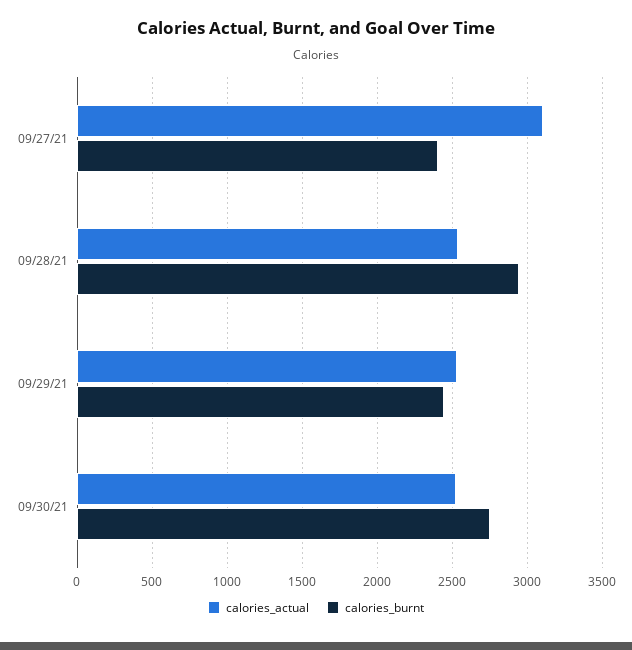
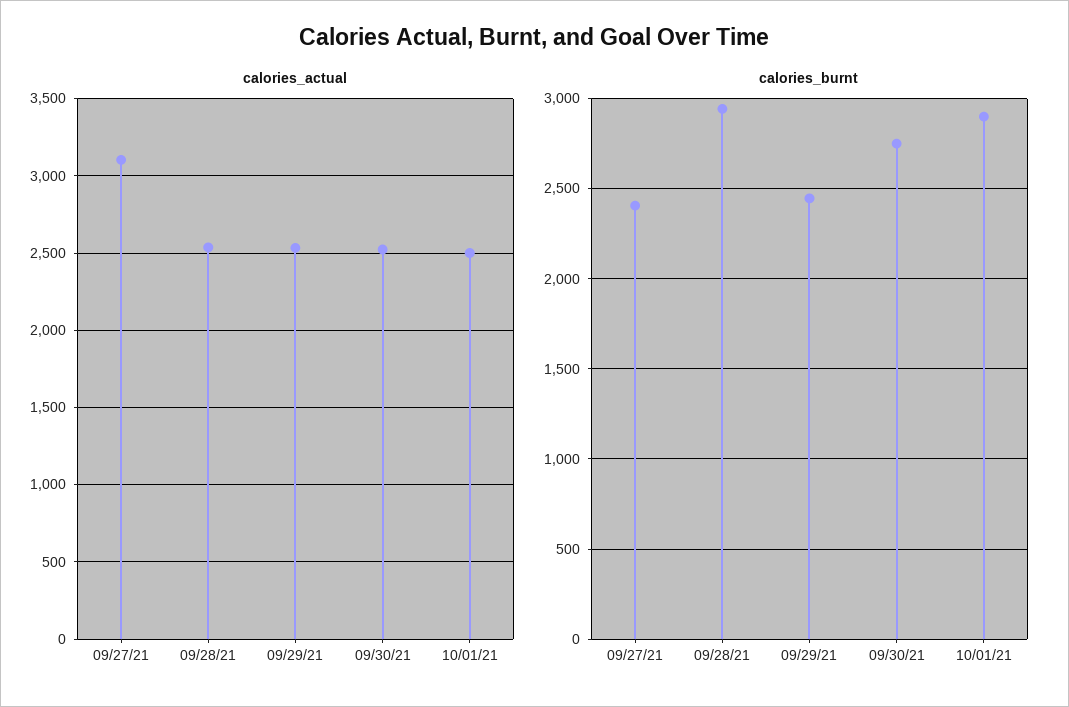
calories_actual, 10/01/21: none -> 2500
calories_burnt, 10/01/21: none -> 2900

